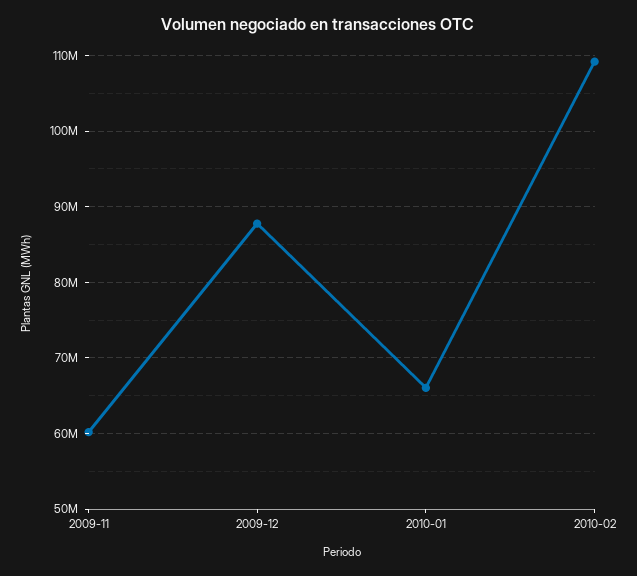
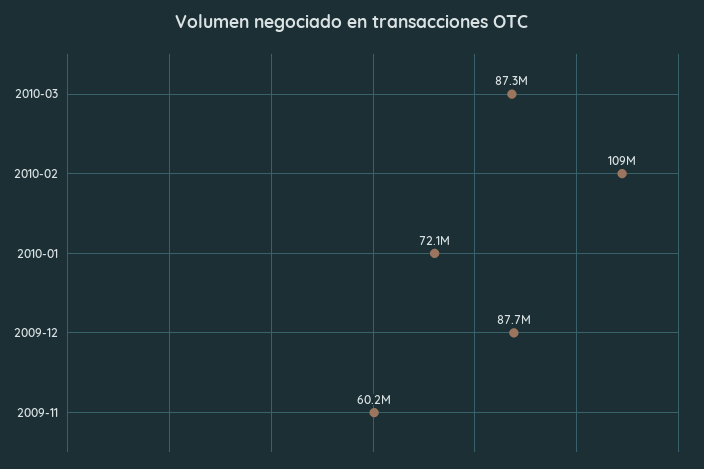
2010-01: 66000000 -> 72100000
2010-03: none -> 87300000

